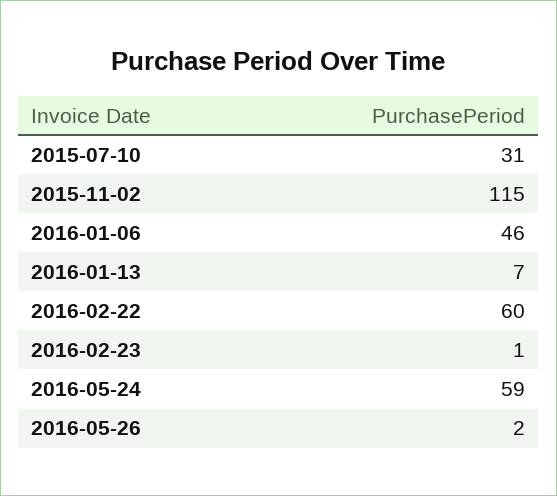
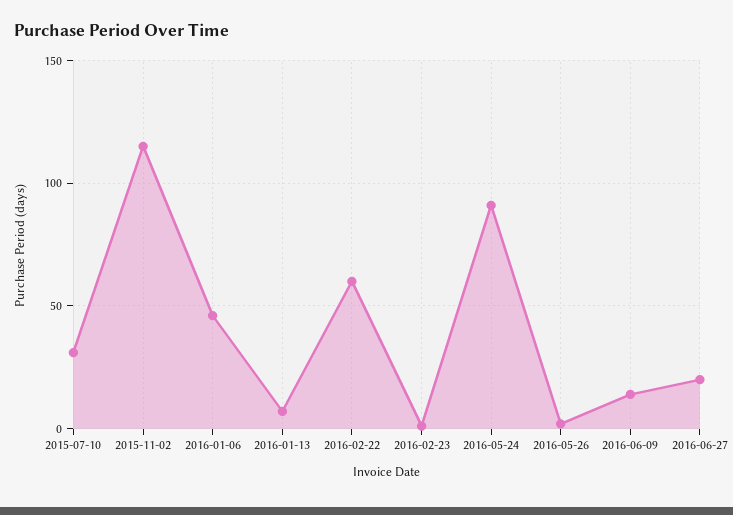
2016-05-24: 59 -> 90
2016-06-09: none -> 15
2016-06-27: none -> 20

